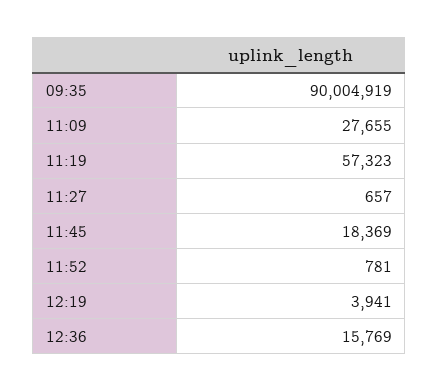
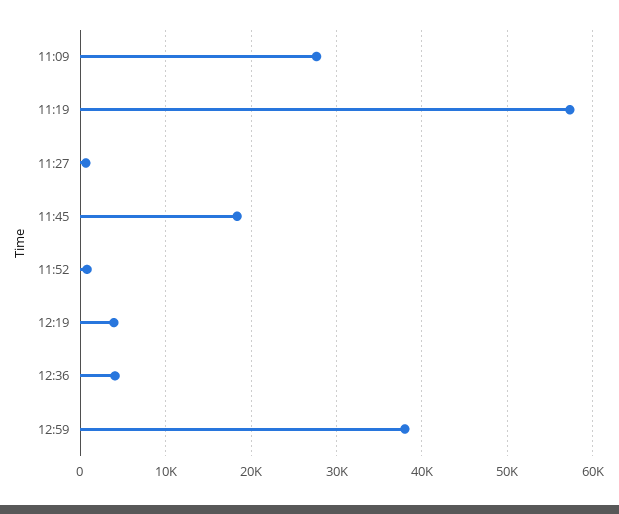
09:35: 90004919 -> none
12:36: 15769 -> 4000
12:59: none -> 38000

